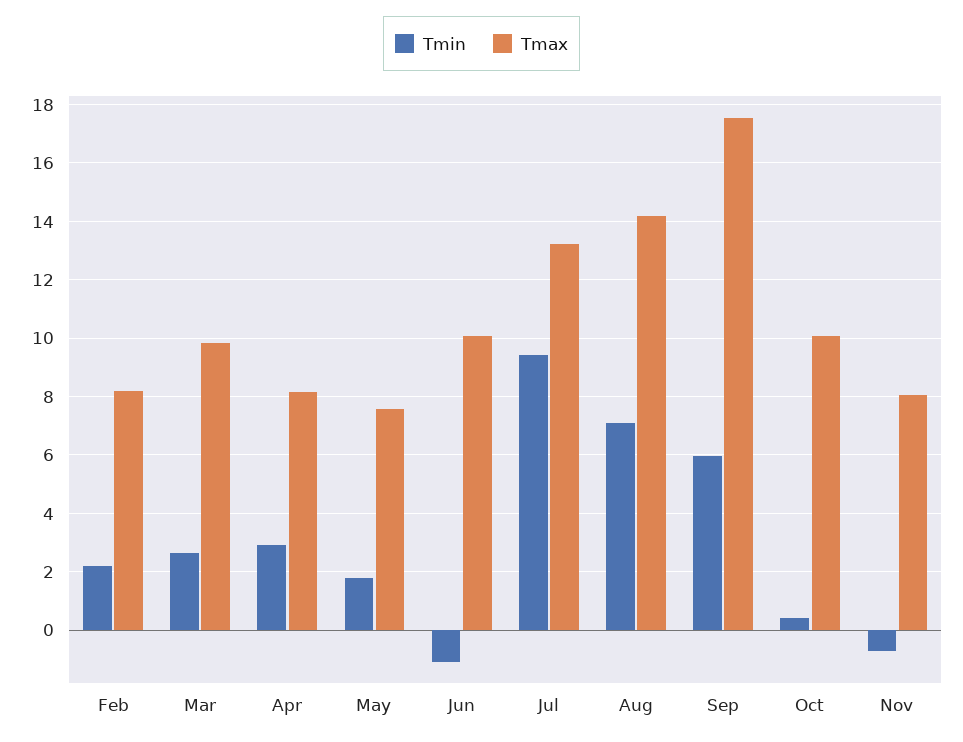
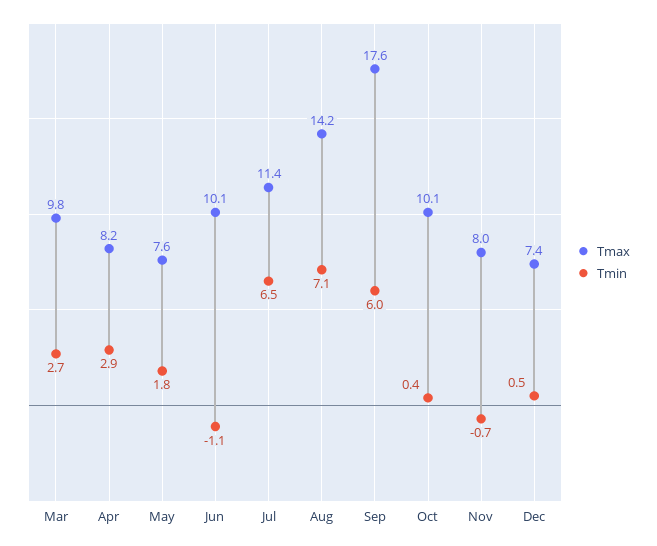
Tmin, Feb: 2.25 -> none
Tmax, Feb: 8.25 -> none
Tmin, Jul: 9.5 -> 6.5
Tmax, Jul: 13.25 -> 11.4
Tmax, Dec: none -> 7.4
Tmin, Dec: none -> 0.5

